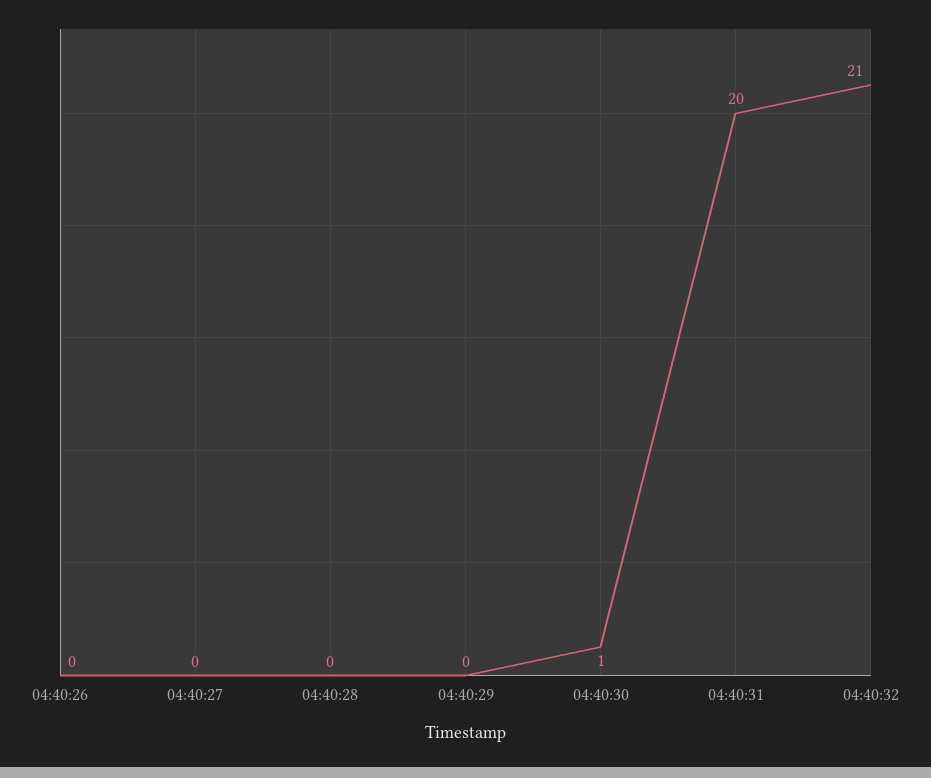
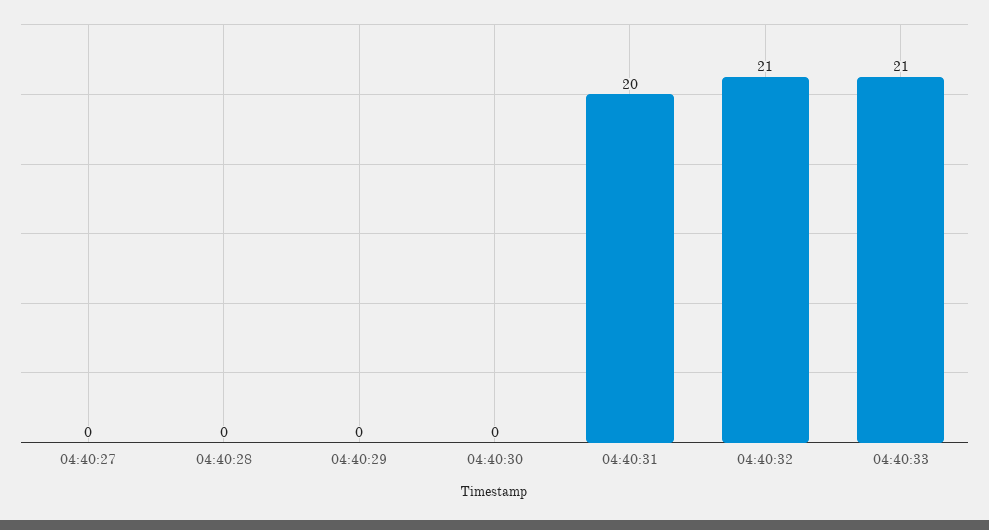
04:40:26: 0 -> none
04:40:30: 1 -> 0
04:40:33: none -> 21

